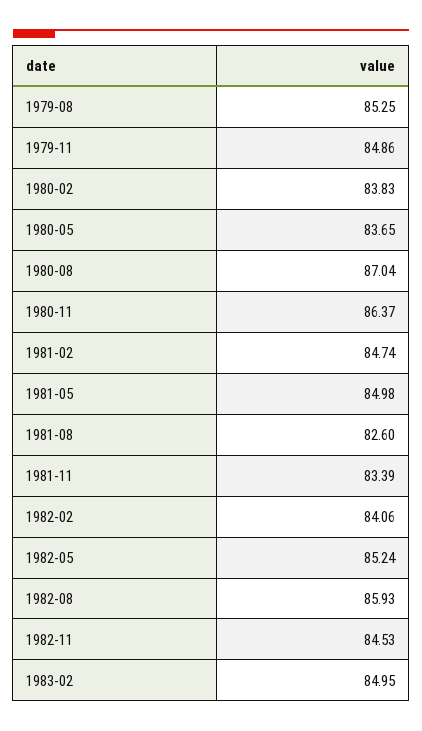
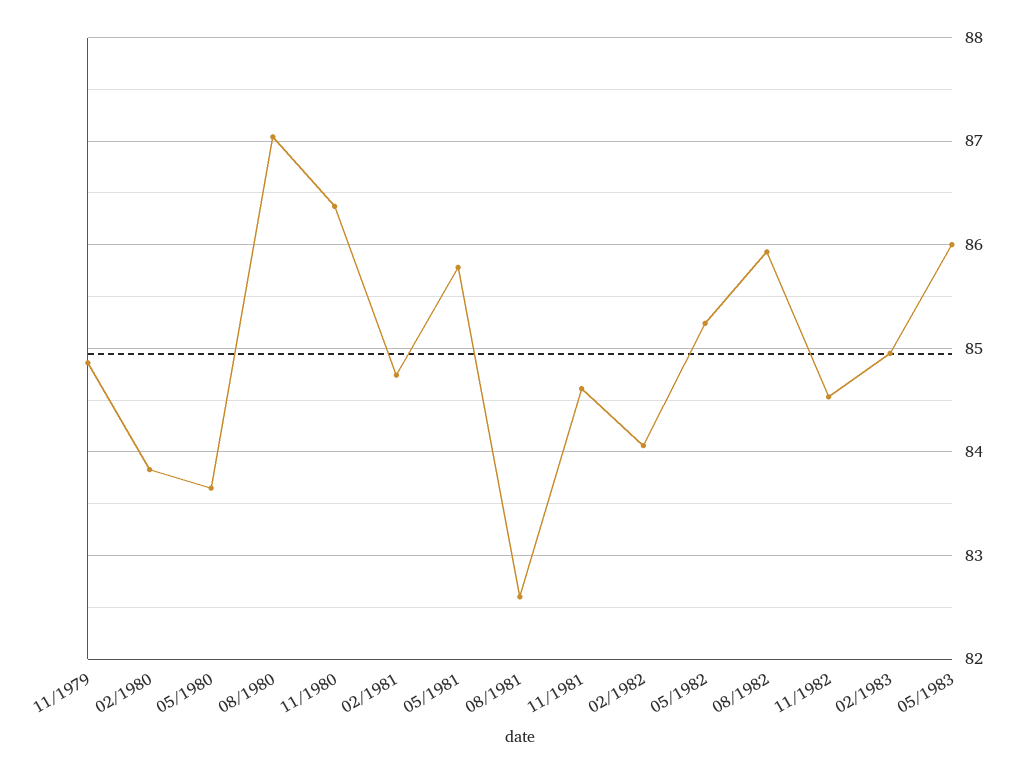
1979-08: 85.25 -> none
1981-05: 84.98 -> 85.8
1981-11: 83.39 -> 84.6
05/1983: none -> 86

